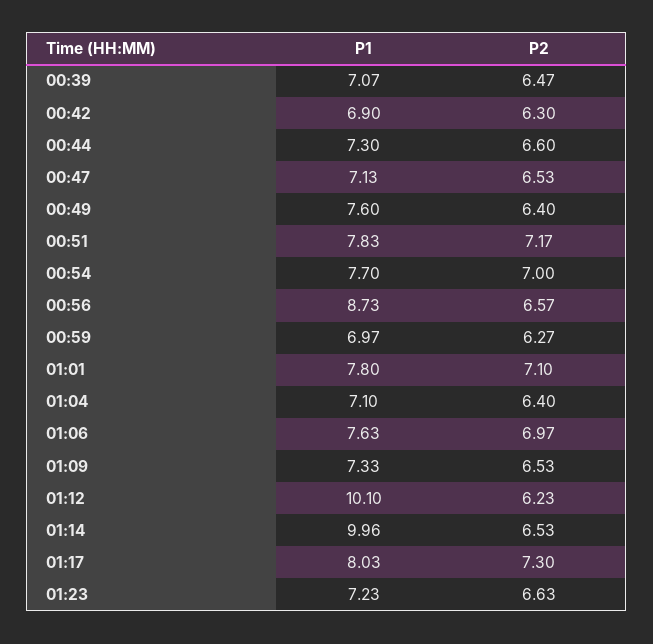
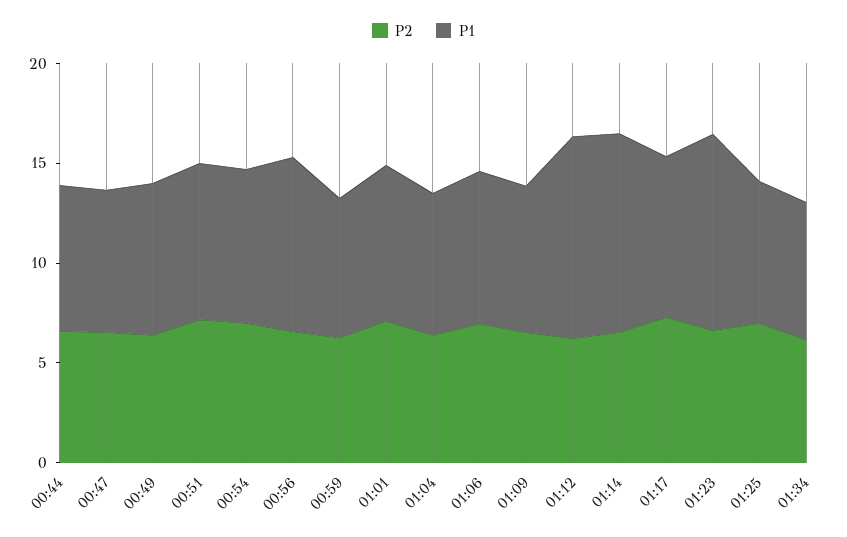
P1, 00:39: 7.07 -> none
P2, 00:39: 6.47 -> none
P1, 00:42: 6.9 -> none
P2, 00:42: 6.3 -> none
P1, 01:23: 7.23 -> 10
P2, 01:25: none -> 7
P1, 01:25: none -> 7
P2, 01:34: none -> 6
P1, 01:34: none -> 7

